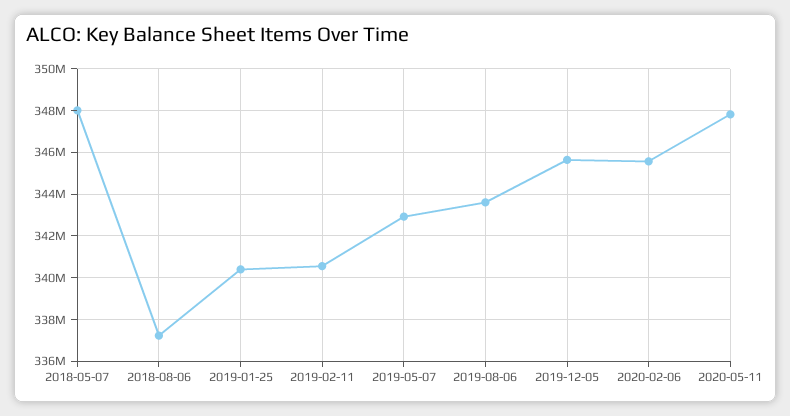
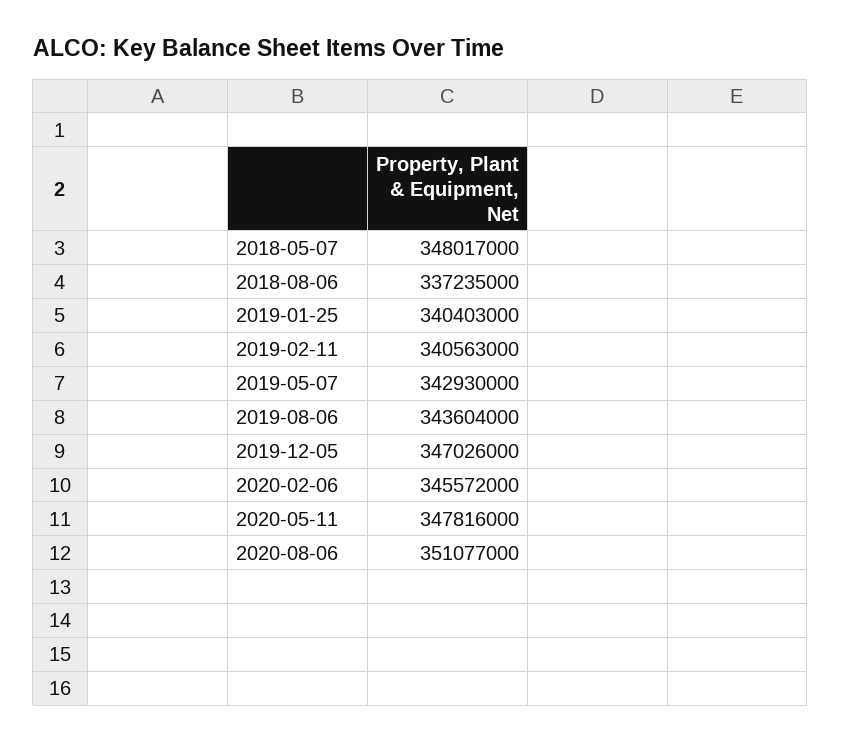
2019-12-05: 345500000 -> 347026000
2020-08-06: none -> 351077000

